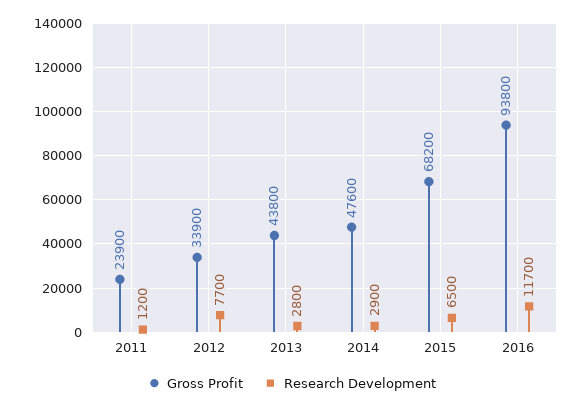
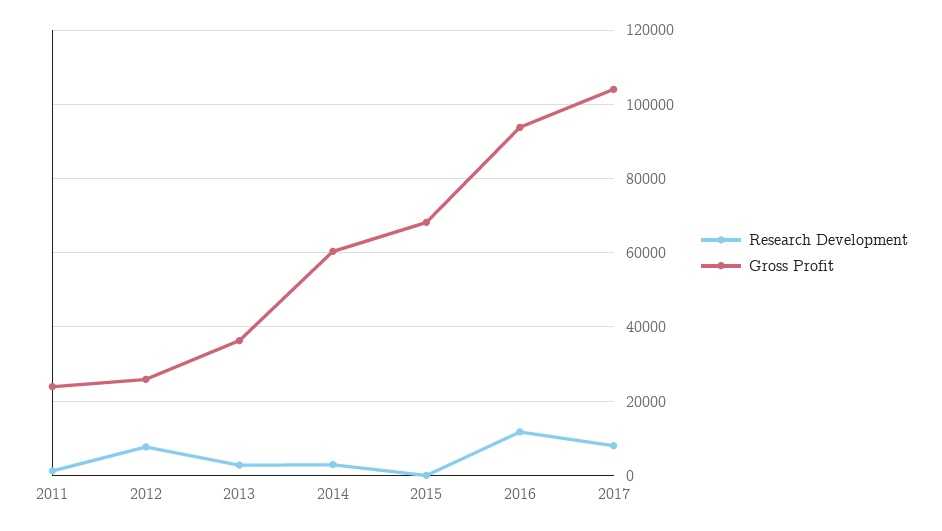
Gross Profit, 2012: 33900 -> 26000
Gross Profit, 2013: 43800 -> 36000
Gross Profit, 2014: 47600 -> 60000
Research Development, 2015: 6500 -> 0
Research Development, 2017: none -> 8000
Gross Profit, 2017: none -> 104000

